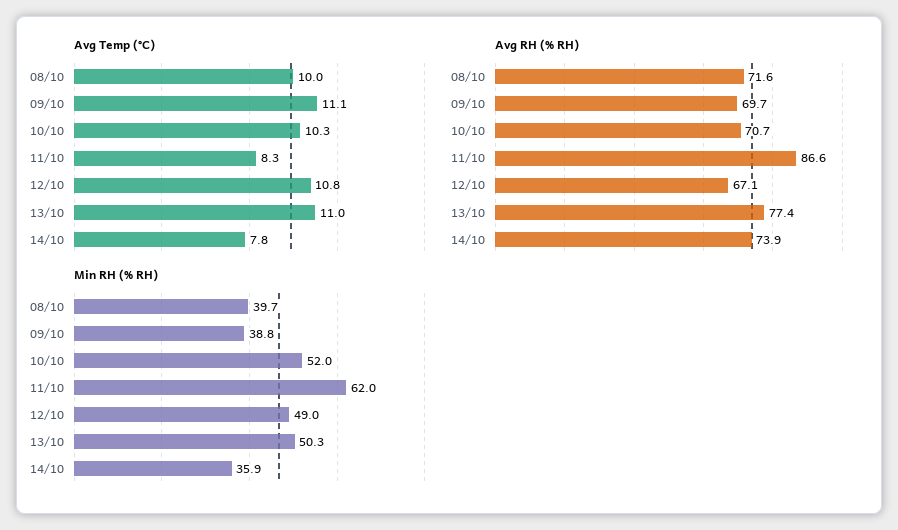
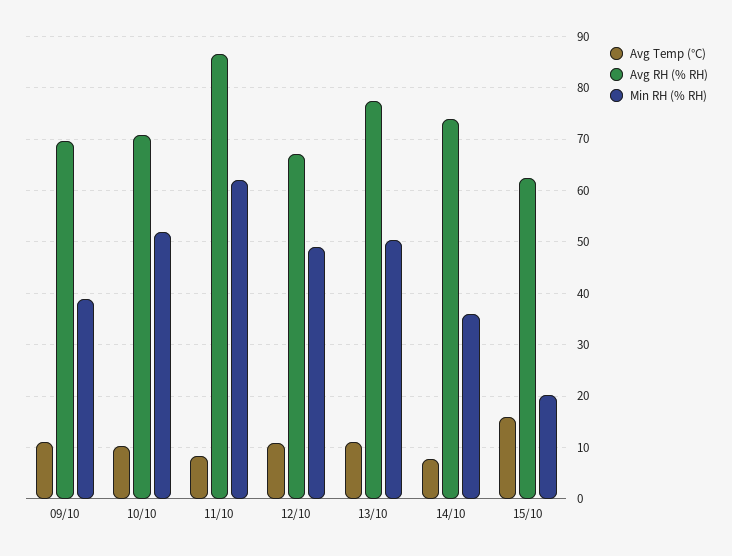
Avg Temp (°C), 08/10: 10 -> none
Avg RH (% RH), 08/10: 71.6 -> none
Min RH (% RH), 08/10: 39.7 -> none
Avg Temp (°C), 15/10: none -> 16
Avg RH (% RH), 15/10: none -> 62
Min RH (% RH), 15/10: none -> 20

